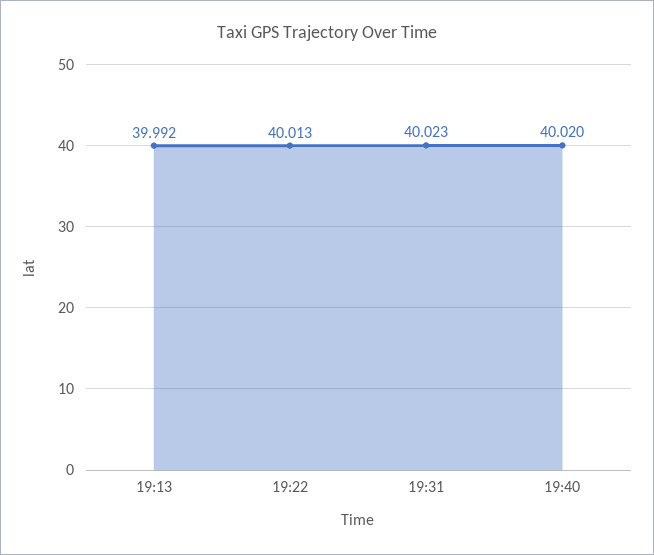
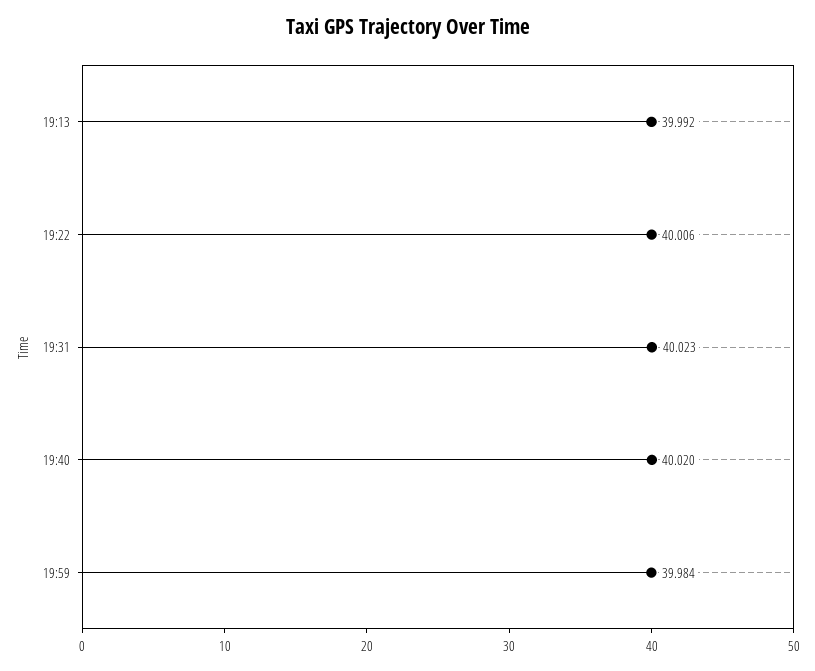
19:22: 40.013 -> 40.006
19:59: none -> 39.984

